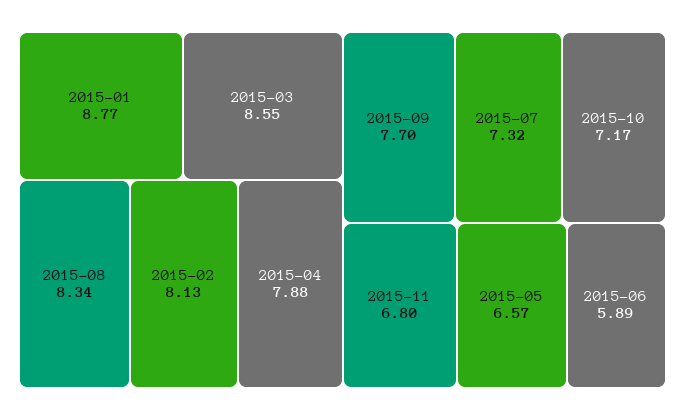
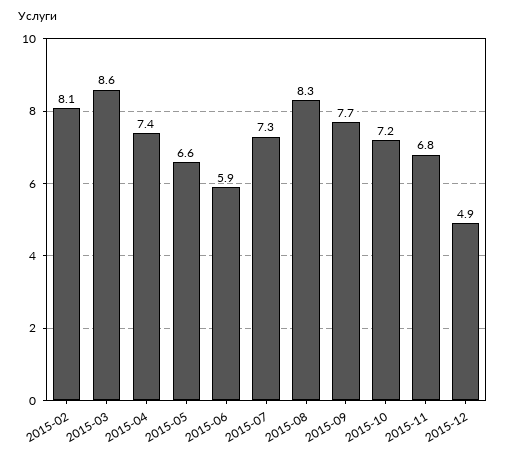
2015-01: 8.77 -> none
2015-04: 7.88 -> 7.4
2015-12: none -> 4.9

